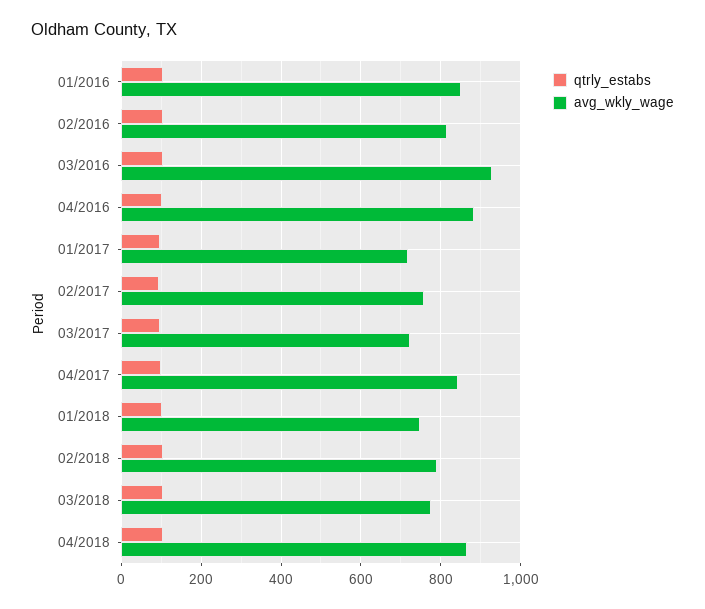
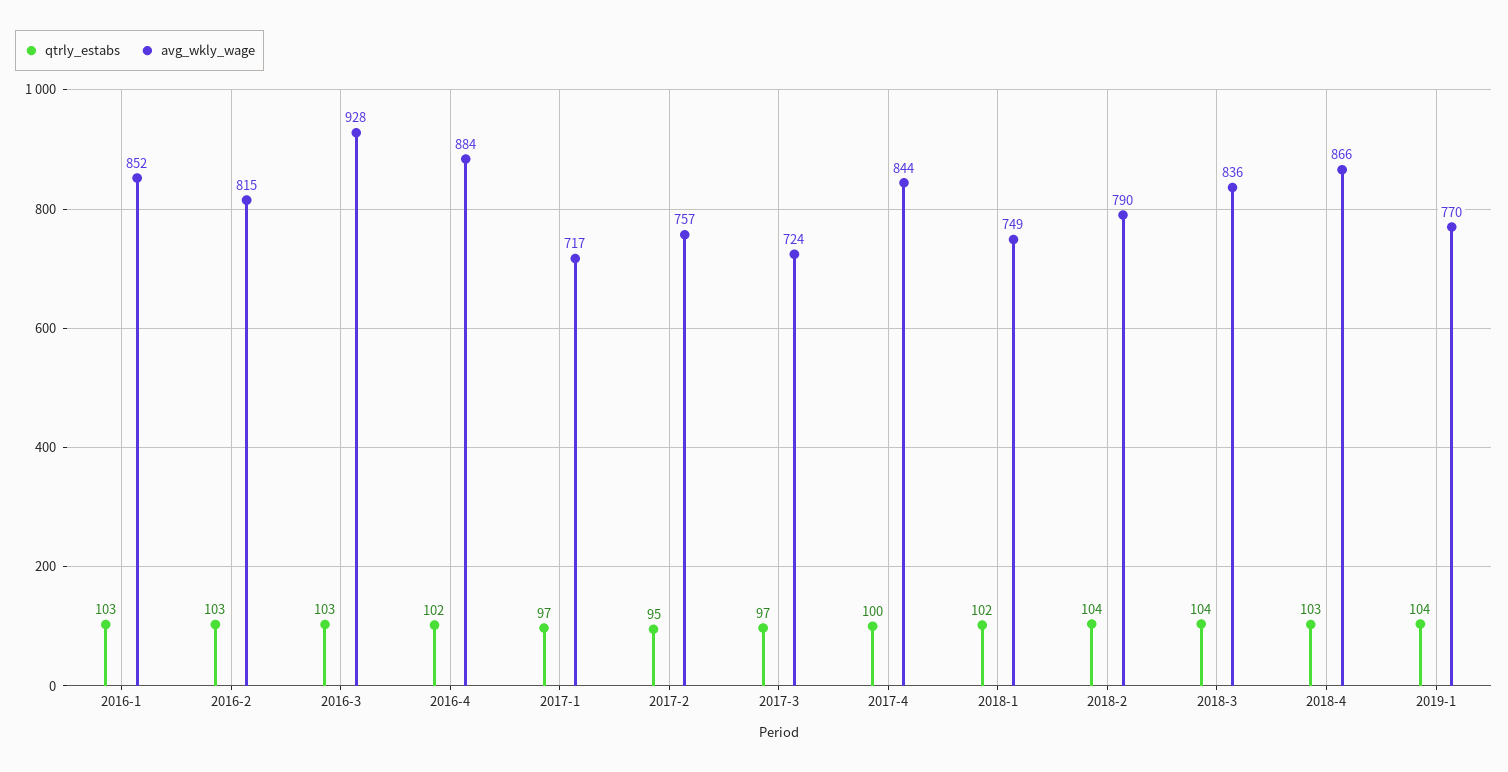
avg_wkly_wage, 03/2018: 780 -> 836
qtrly_estabs, 2019-1: none -> 104
avg_wkly_wage, 2019-1: none -> 770

